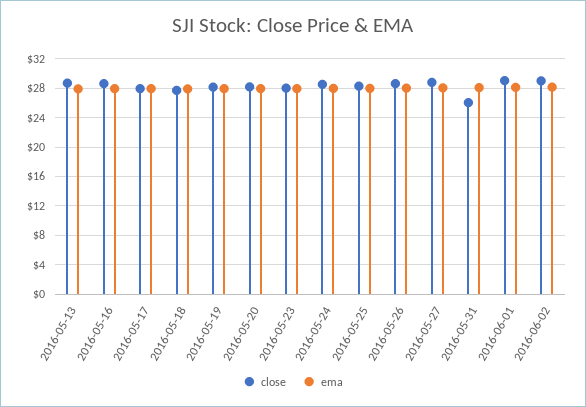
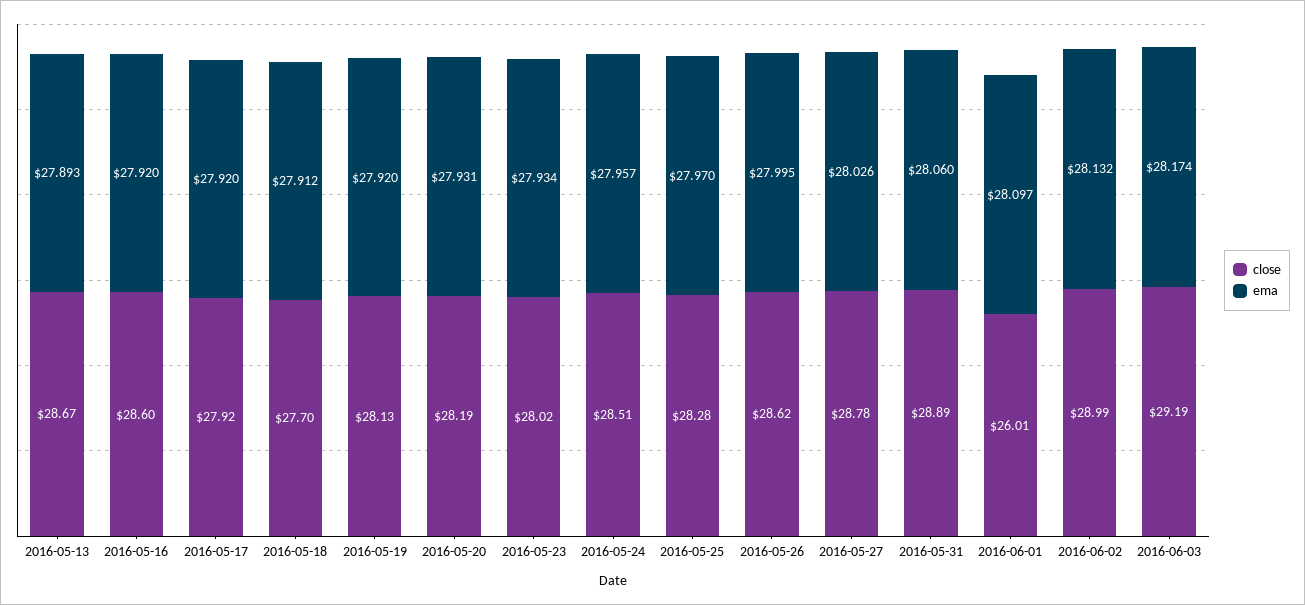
close, 2016-05-31: 26 -> 28.89
close, 2016-06-01: 29 -> 26.01
close, 2016-06-03: none -> 29.19
ema, 2016-06-03: none -> 28.174

